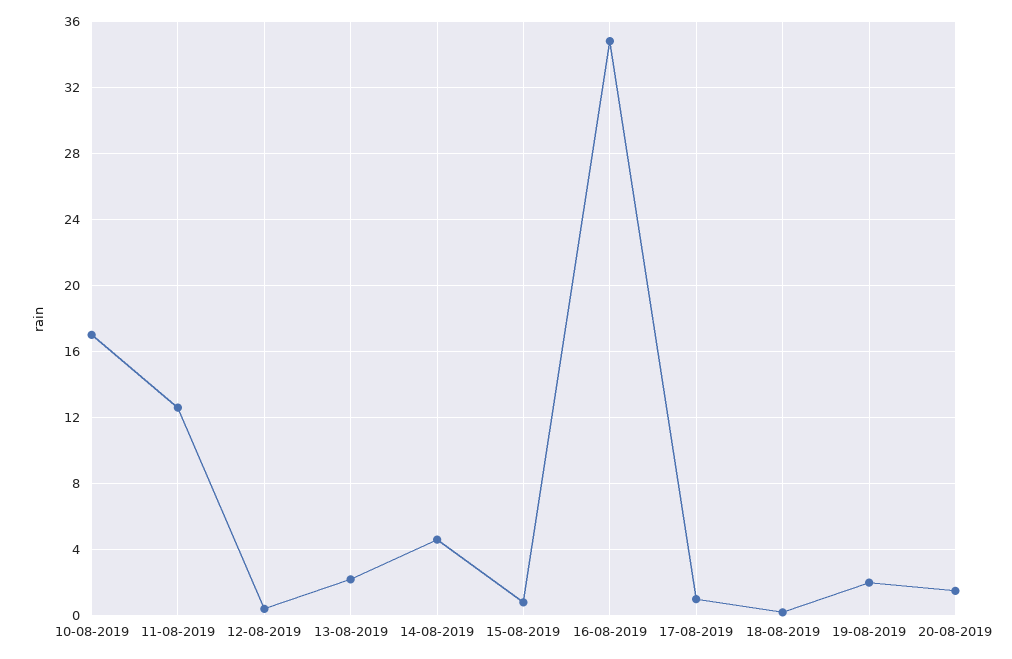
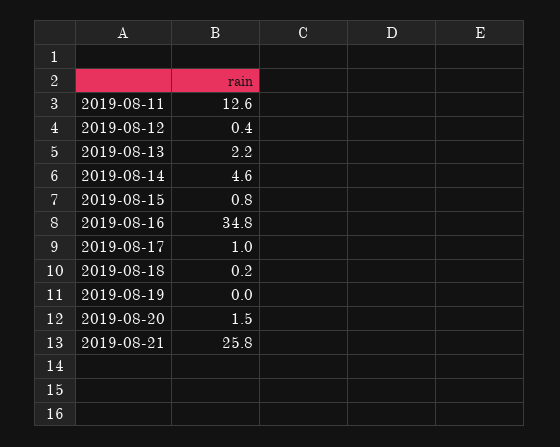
10-08-2019: 17 -> none
19-08-2019: 2 -> 0
2019-08-21: none -> 25.8

